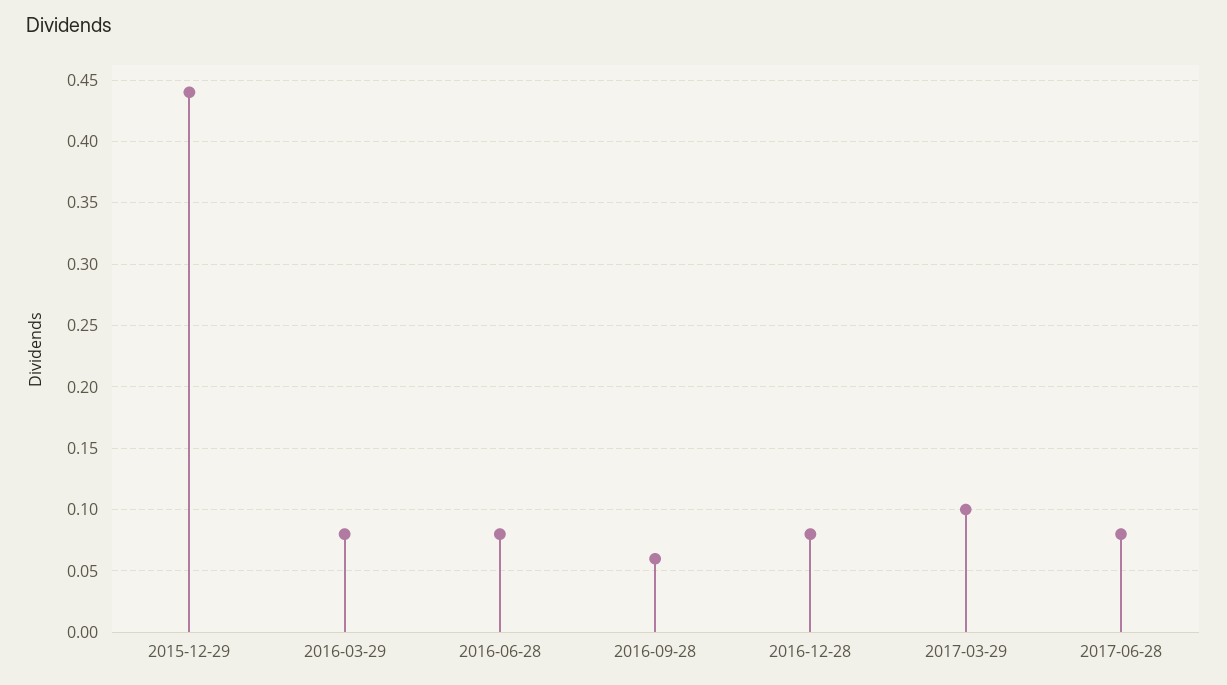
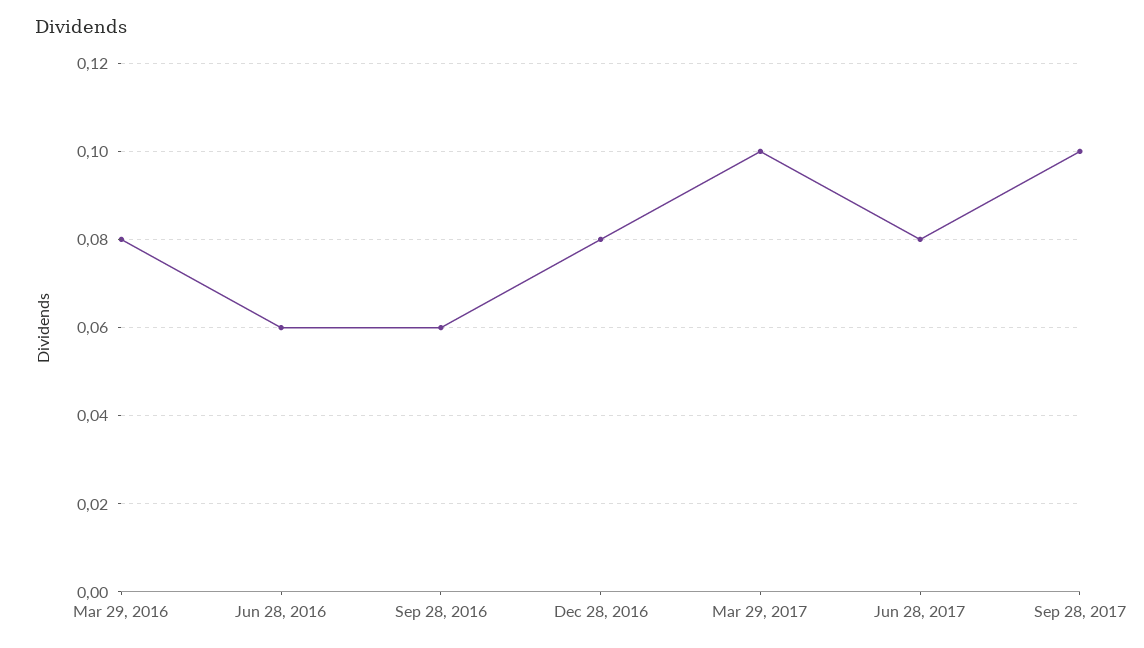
2015-12-29: 0.44 -> none
2016-06-28: 0.08 -> 0.06
Sep 28, 2017: none -> 0.1

